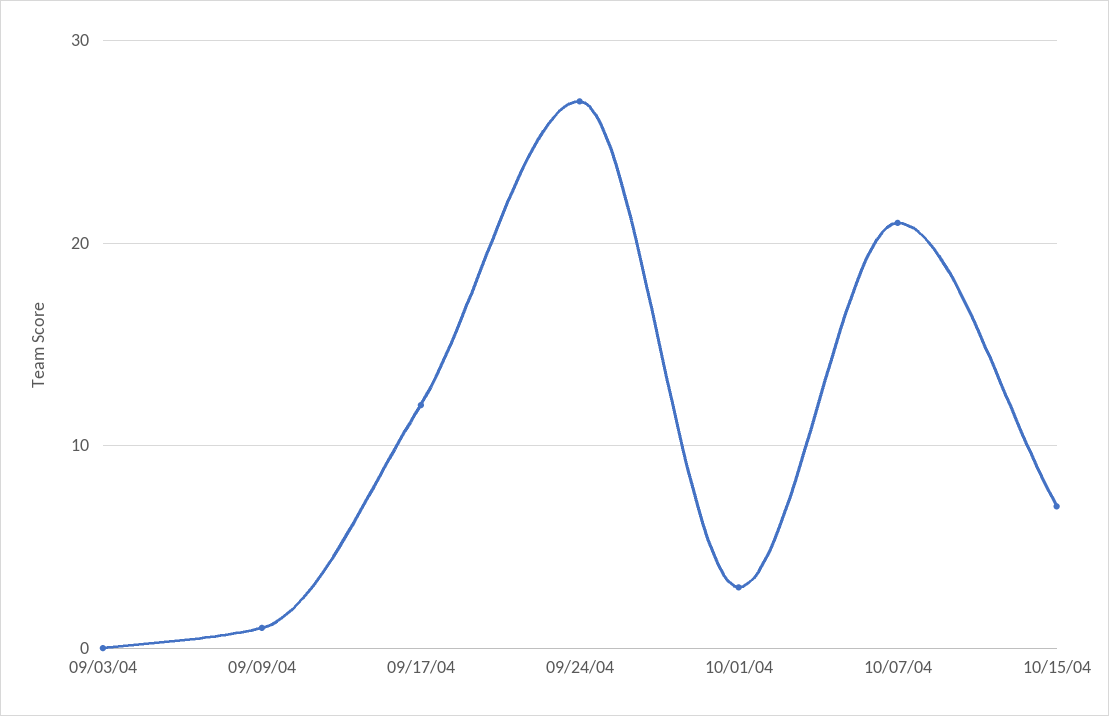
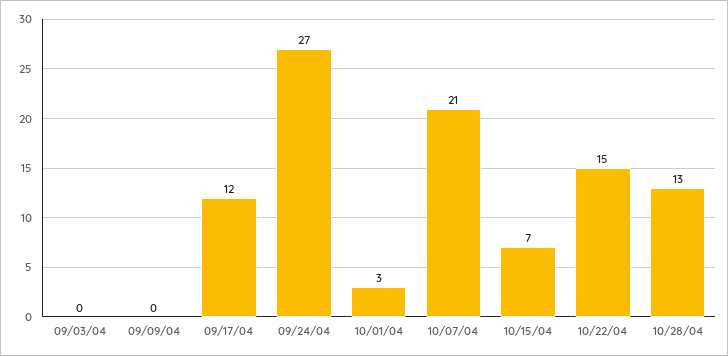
09/09/04: 1 -> 0
10/22/04: none -> 15
10/28/04: none -> 13

